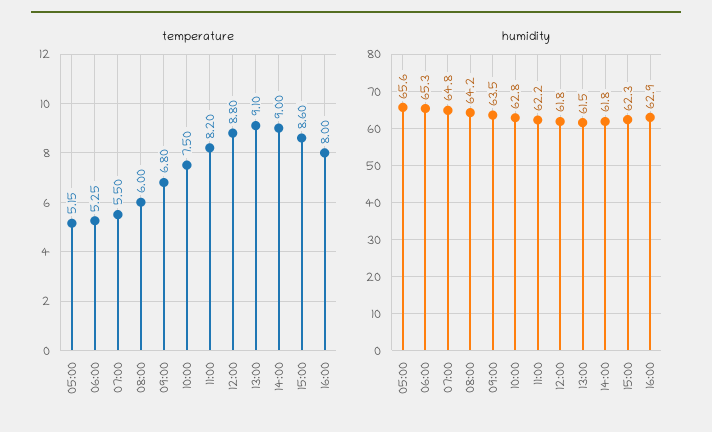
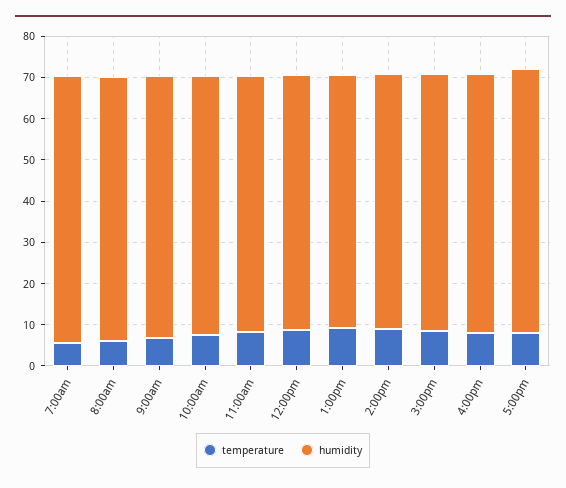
temperature, 05:00: 5.15 -> none
temperature, 06:00: 5.25 -> none
humidity, 05:00: 65.6 -> none
humidity, 06:00: 65.3 -> none
temperature, 5:00pm: none -> 8
humidity, 5:00pm: none -> 64

